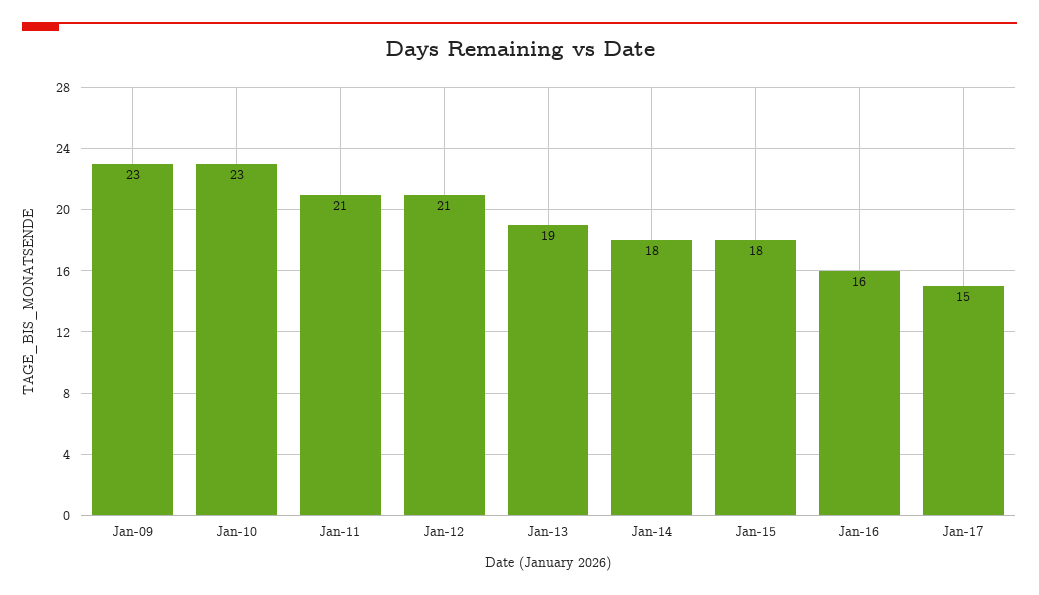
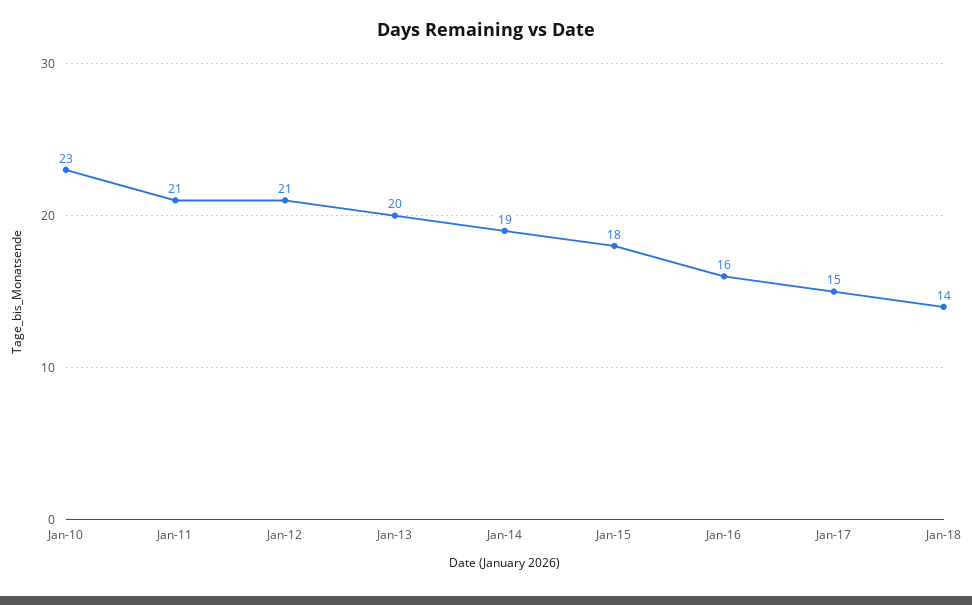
Jan-09: 23 -> none
Jan-13: 19 -> 20
Jan-14: 18 -> 19
Jan-18: none -> 14

